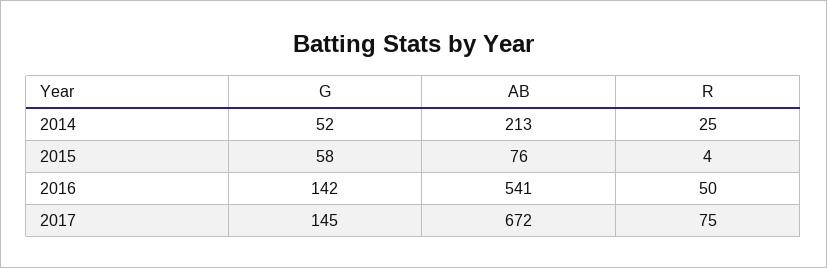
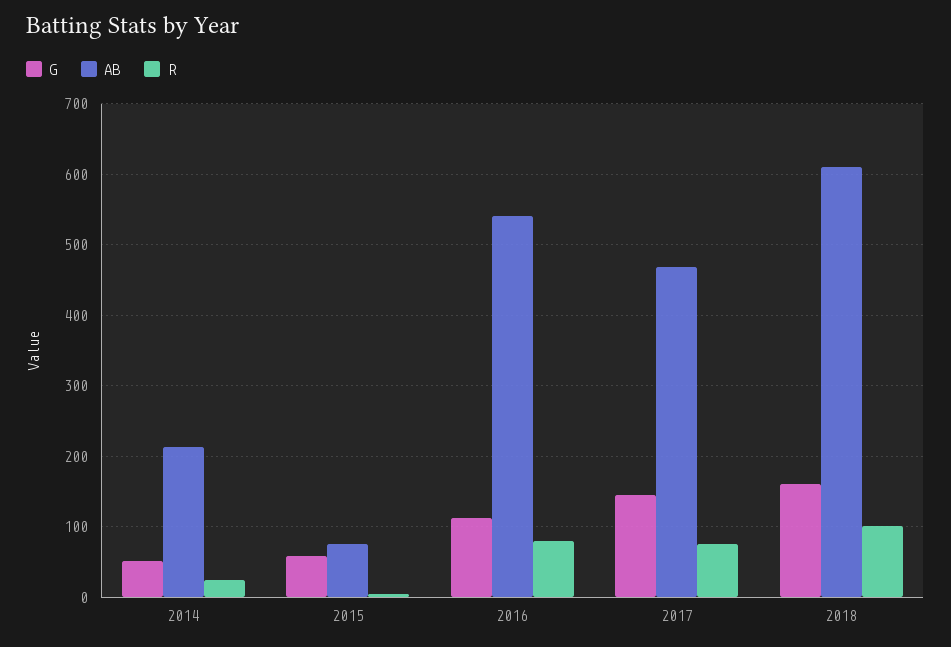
G, 2016: 142 -> 110
R, 2016: 50 -> 80
AB, 2017: 672 -> 470
G, 2018: none -> 160
AB, 2018: none -> 610
R, 2018: none -> 100

